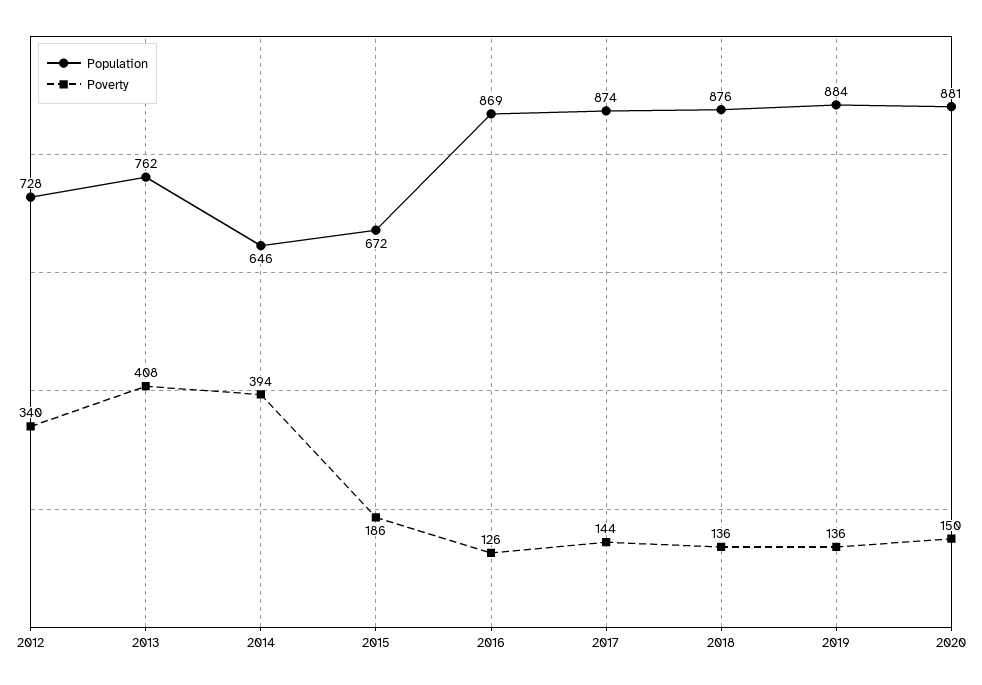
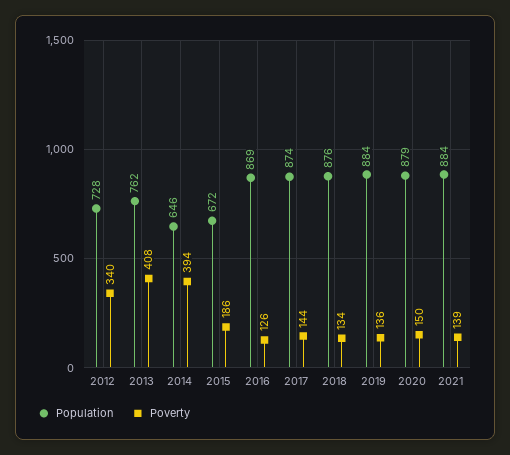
Poverty, 2018: 136 -> 134
Population, 2020: 881 -> 879
Population, 2021: none -> 884
Poverty, 2021: none -> 139

